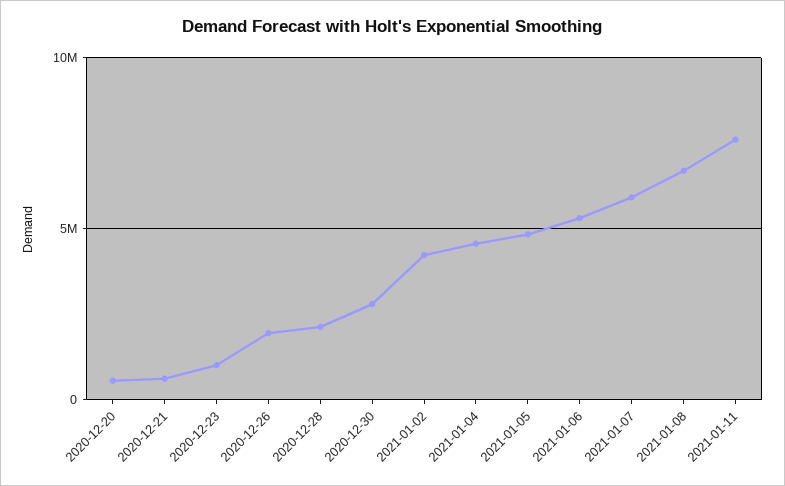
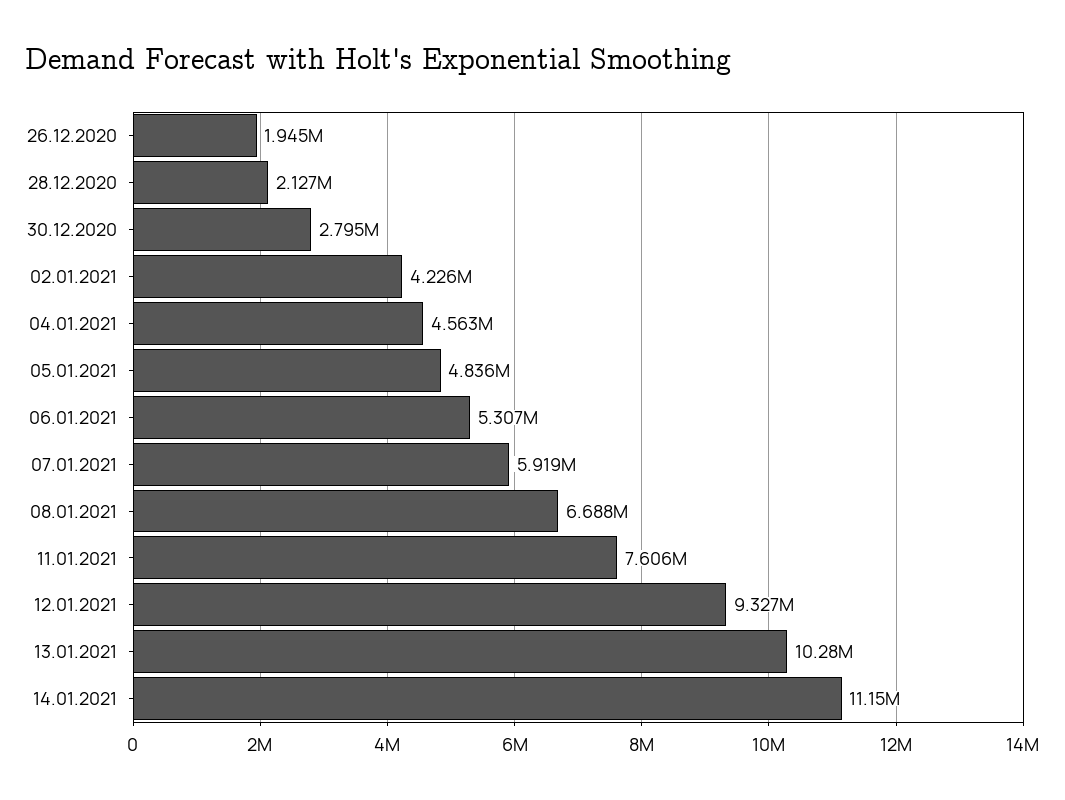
2020-12-20: 500000 -> none
2020-12-21: 500000 -> none
2020-12-23: 1000000 -> none
12.01.2021: none -> 9327000
13.01.2021: none -> 10280000
14.01.2021: none -> 11150000

